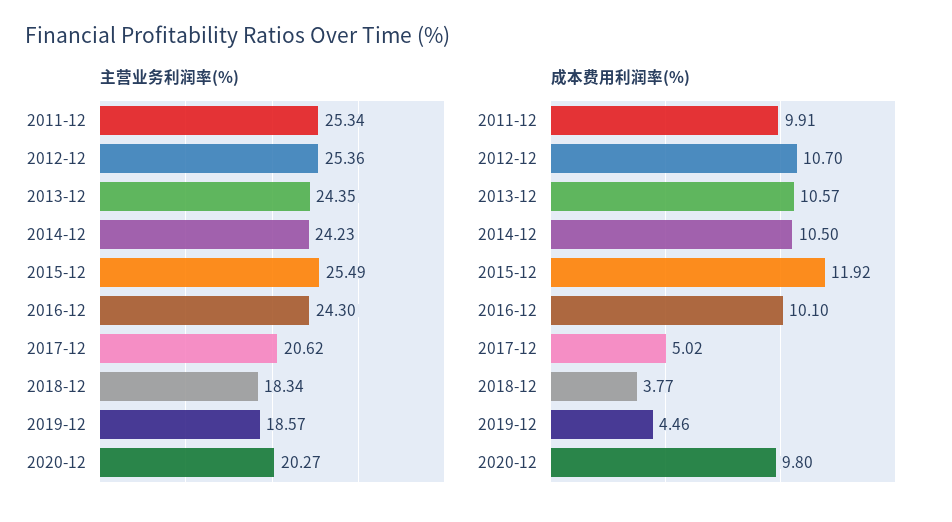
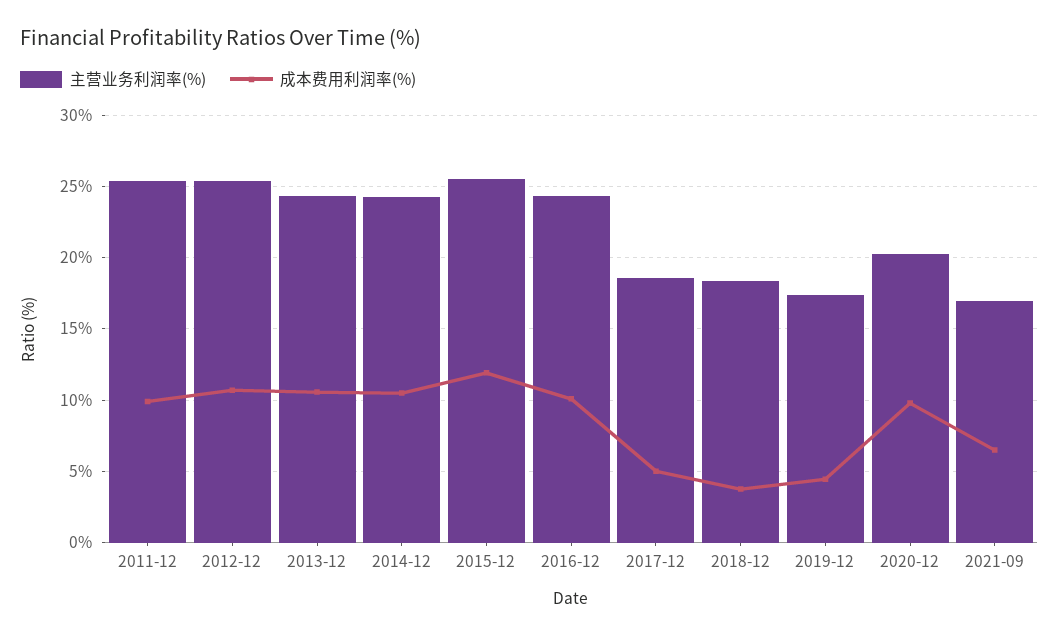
主营业务利润率(%), 2017-12: 20.62 -> 18.5
主营业务利润率(%), 2019-12: 18.57 -> 17.5
主营业务利润率(%), 2021-09: none -> 17
成本费用利润率(%), 2021-09: none -> 6.5

